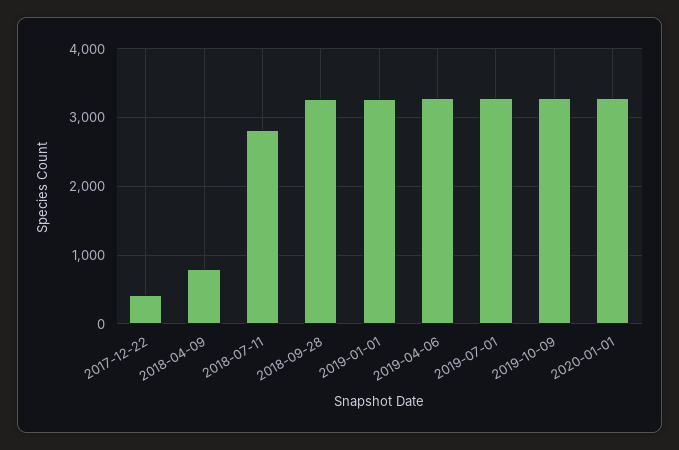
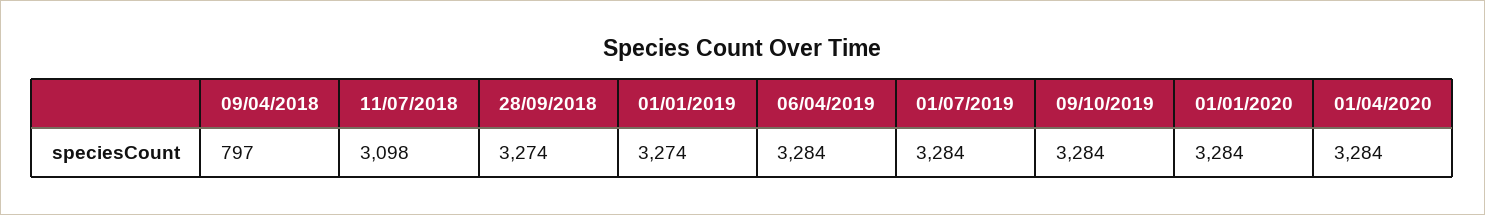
2017-12-22: 400 -> none
2018-07-11: 2800 -> 3098
01/04/2020: none -> 3284

